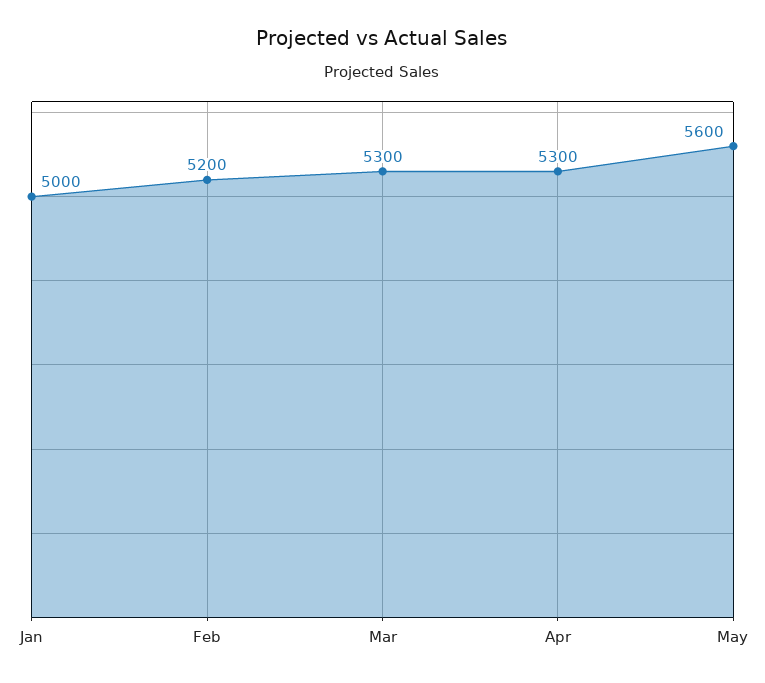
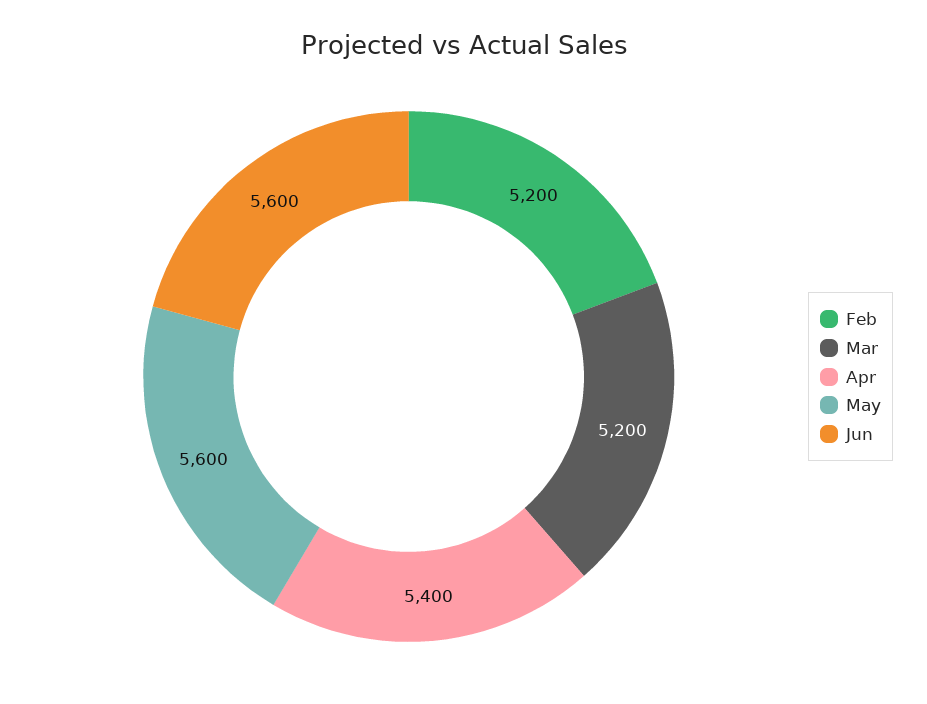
Jan: 5000 -> none
Mar: 5300 -> 5200
Apr: 5300 -> 5400
Jun: none -> 5600

